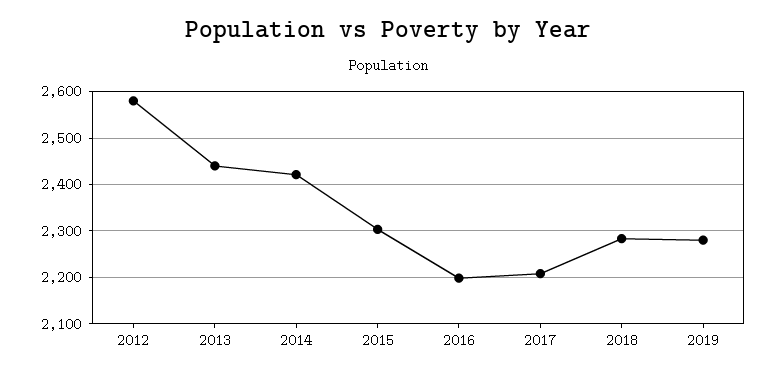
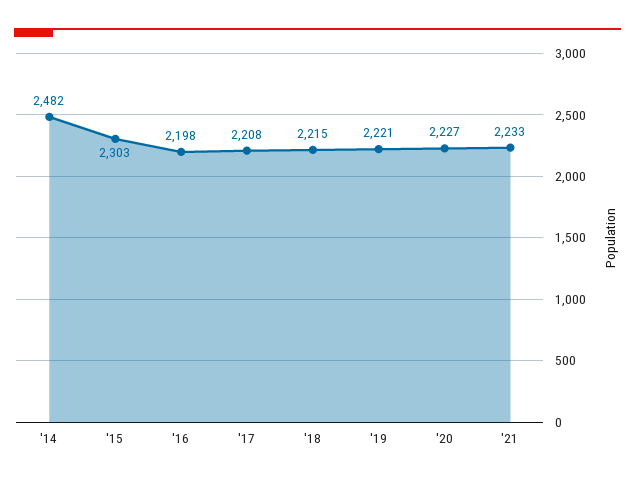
2012: 2580 -> none
2013: 2440 -> none
2014: 2420 -> 2482
2018: 2280 -> 2215
2019: 2280 -> 2221
'20: none -> 2227
'21: none -> 2233

